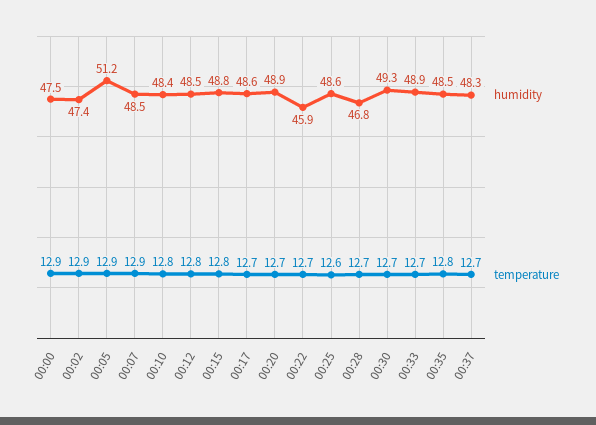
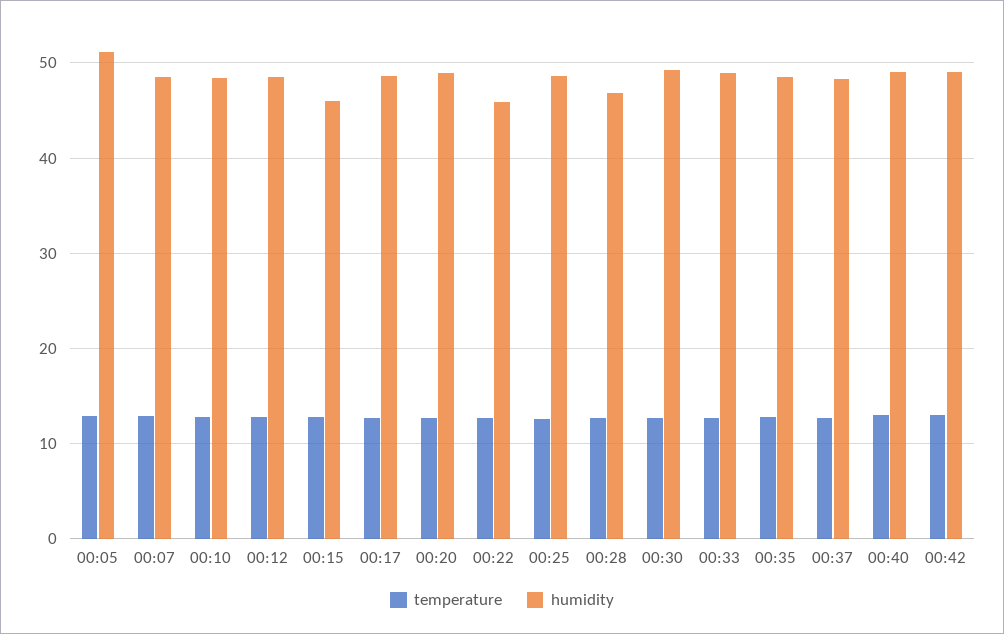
humidity, 00:00: 47.5 -> none
temperature, 00:00: 12.9 -> none
humidity, 00:02: 47.4 -> none
temperature, 00:02: 12.9 -> none
humidity, 00:15: 48.8 -> 46
temperature, 00:40: none -> 13
humidity, 00:40: none -> 49
temperature, 00:42: none -> 13
humidity, 00:42: none -> 49

